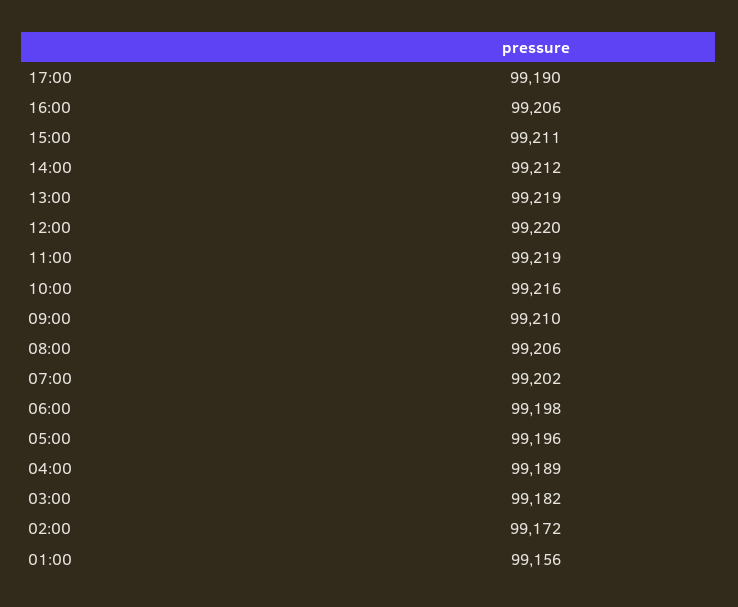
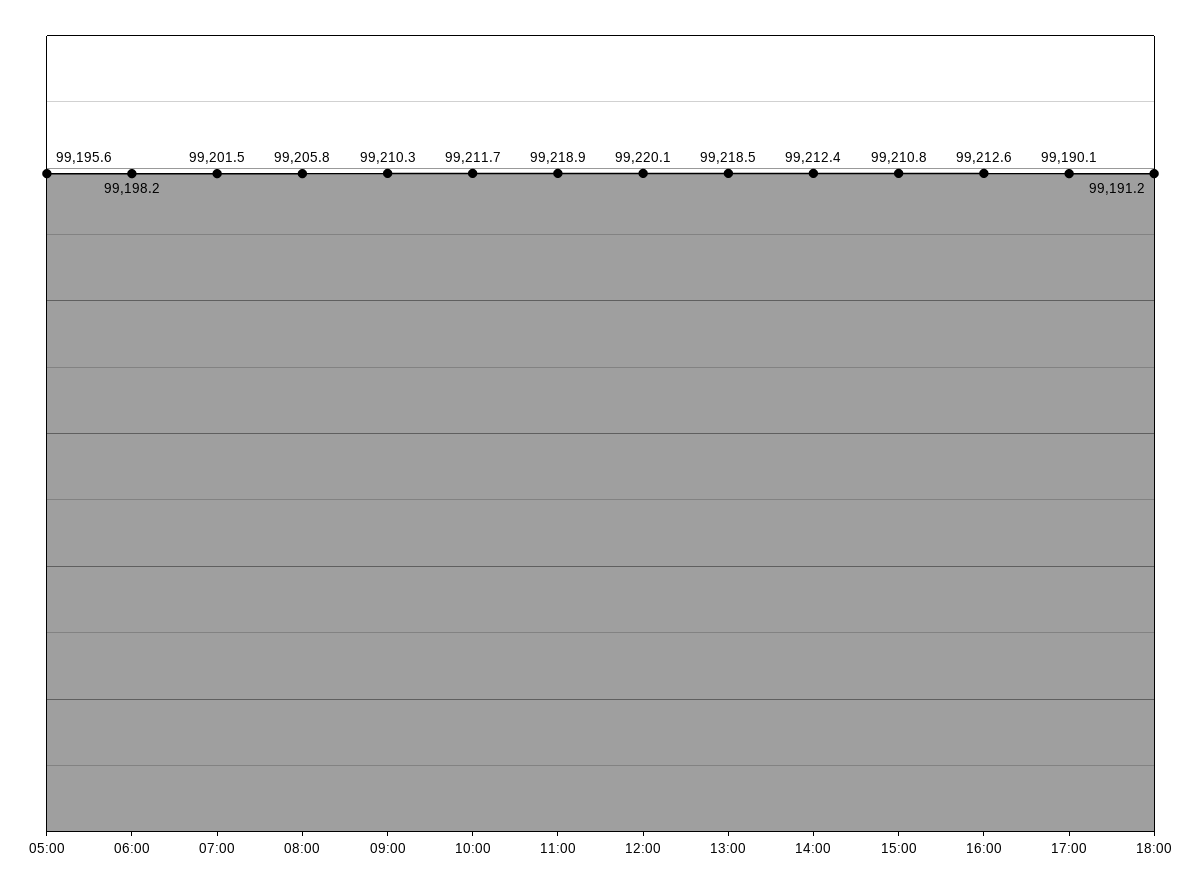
16:00: 99206 -> 99212.6
10:00: 99216 -> 99211.7
04:00: 99189 -> none
03:00: 99182 -> none
02:00: 99172 -> none
01:00: 99156 -> none
18:00: none -> 99191.2

